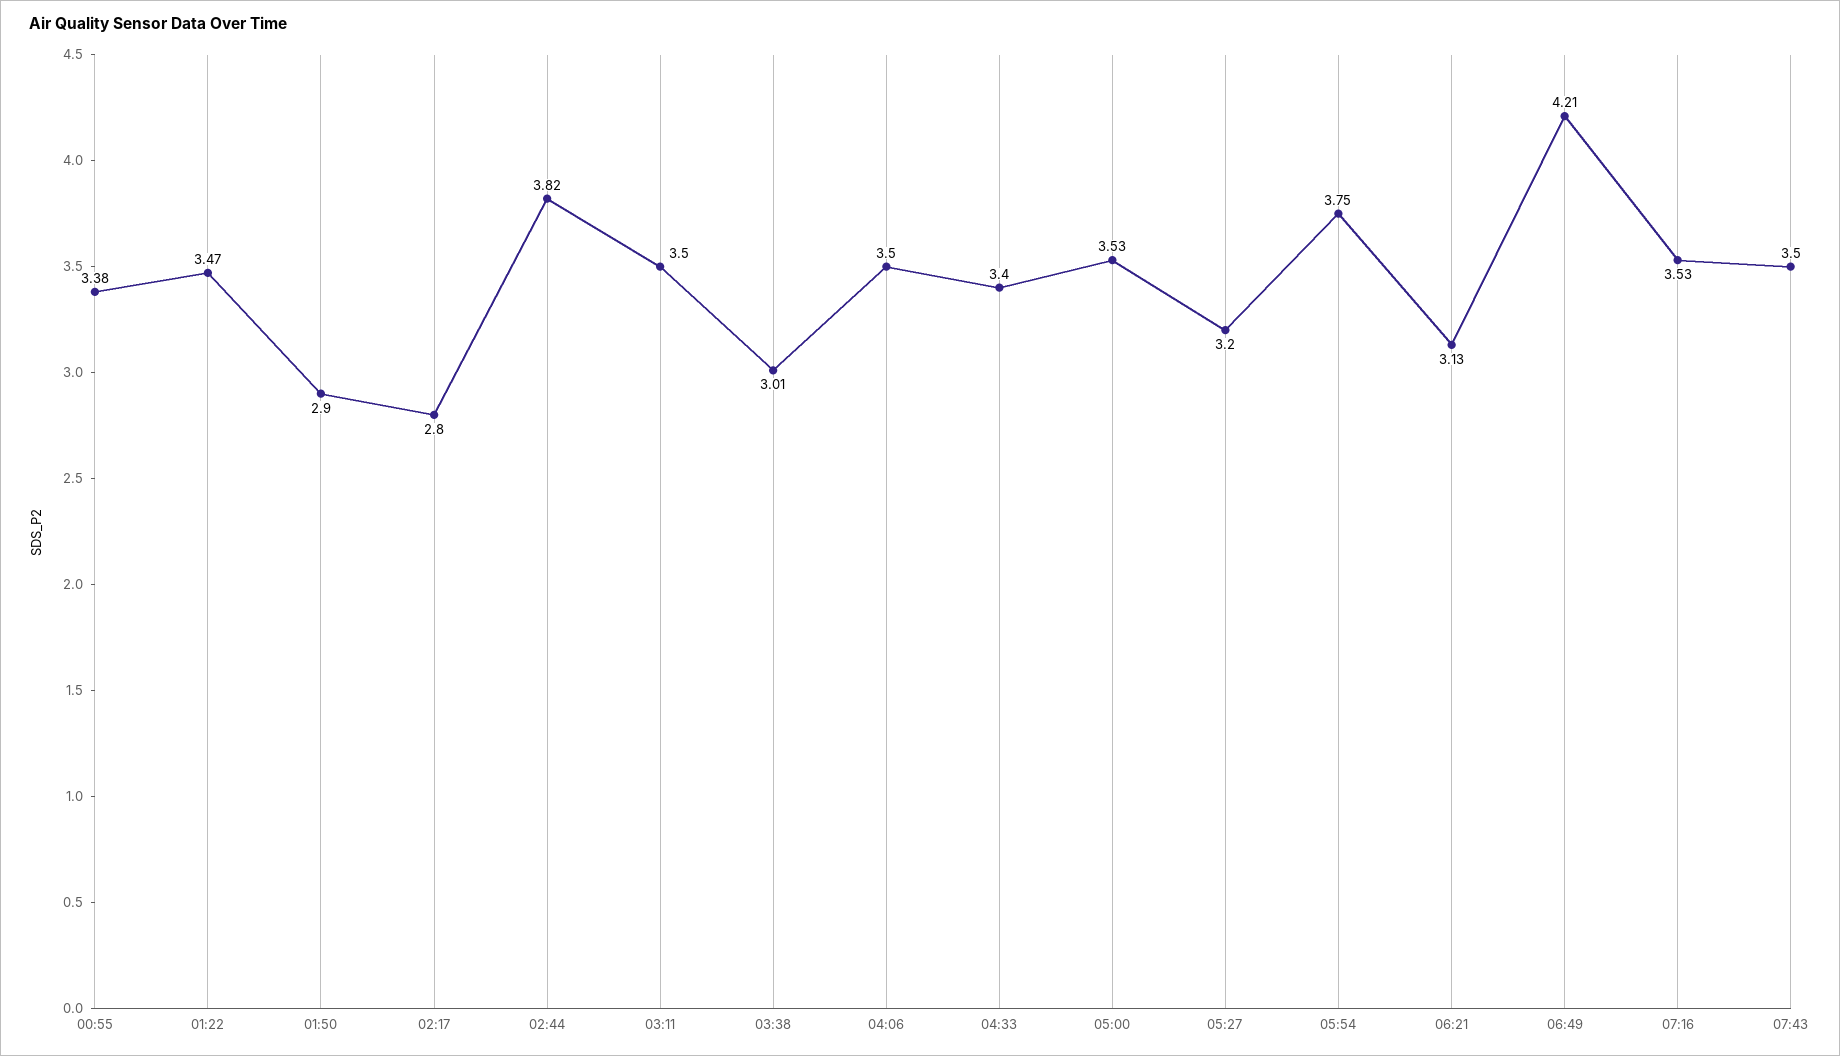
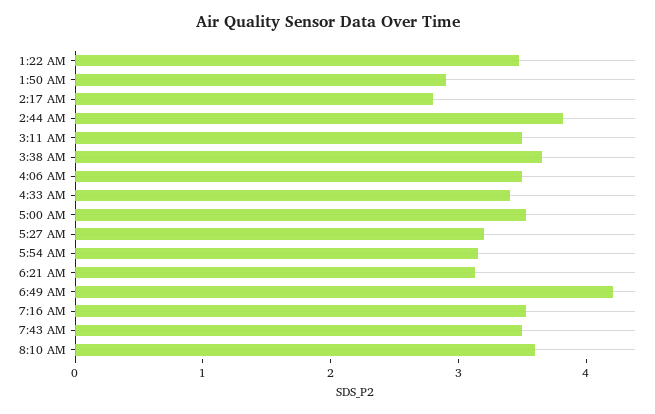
00:55: 3.38 -> none
03:38: 3.01 -> 3.6
05:54: 3.75 -> 3.2
8:10 AM: none -> 3.6

